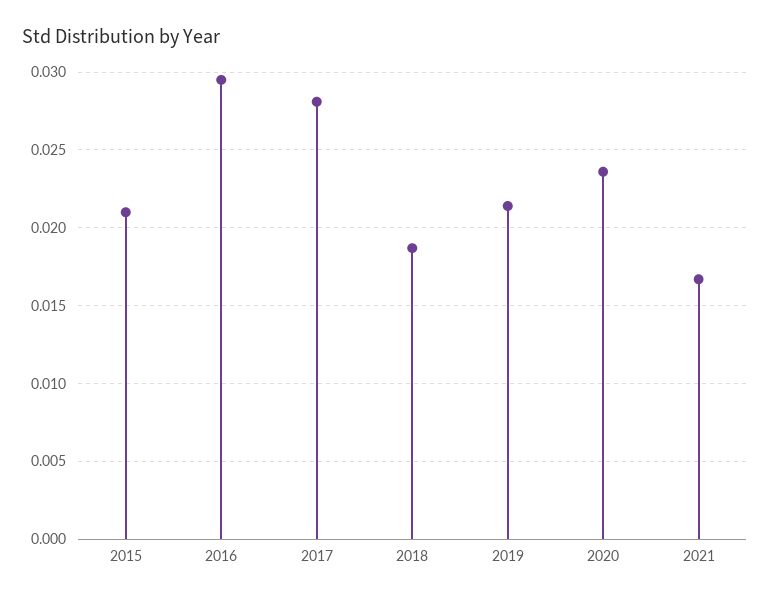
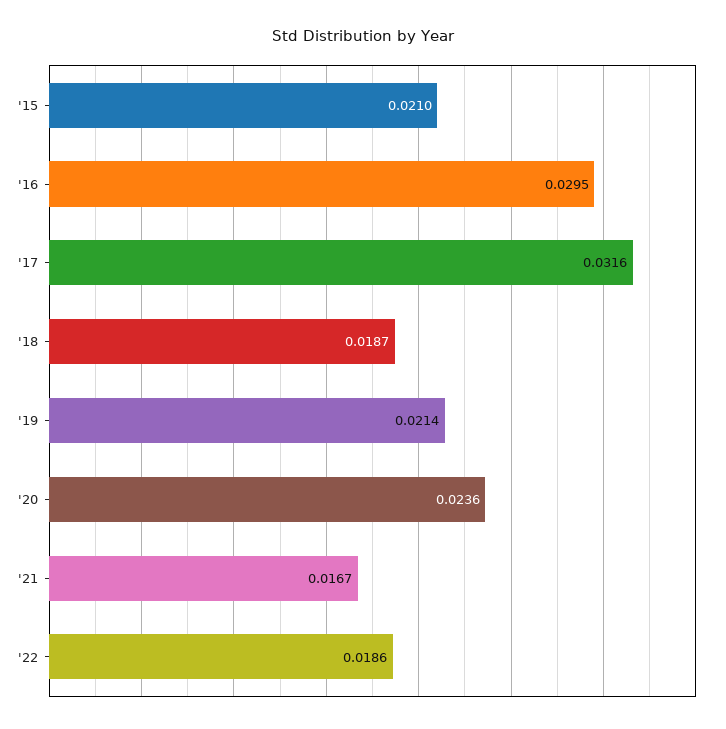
2017: 0.028 -> 0.0316
'22: none -> 0.0186

